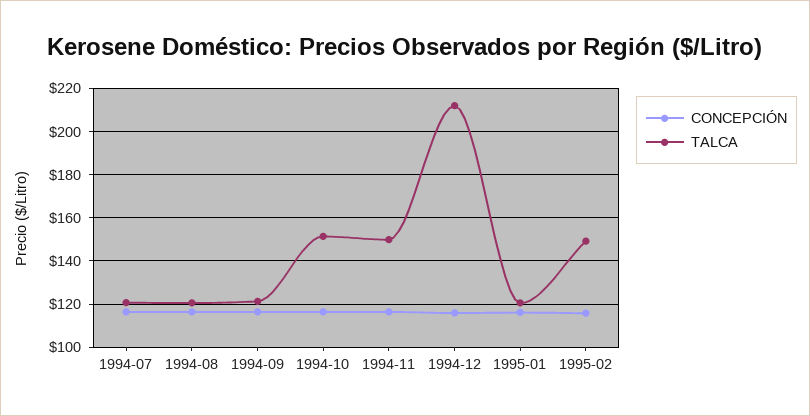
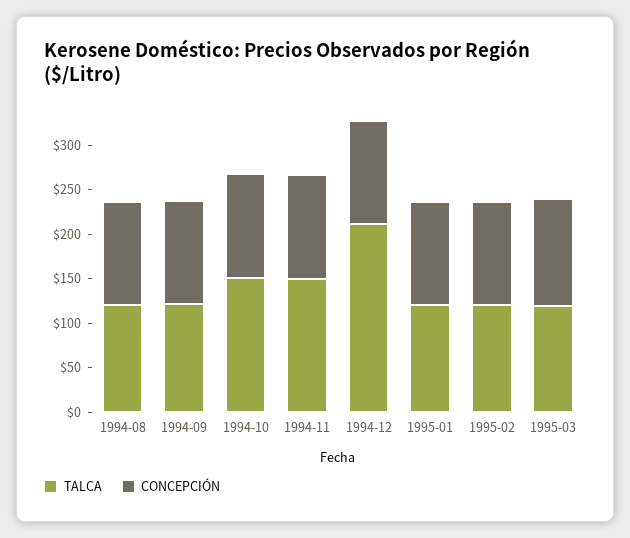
CONCEPCIÓN, 1994-07: 115 -> none
TALCA, 1994-07: 120 -> none
TALCA, 1995-02: 150 -> 120
TALCA, 1995-03: none -> 120
CONCEPCIÓN, 1995-03: none -> 120

